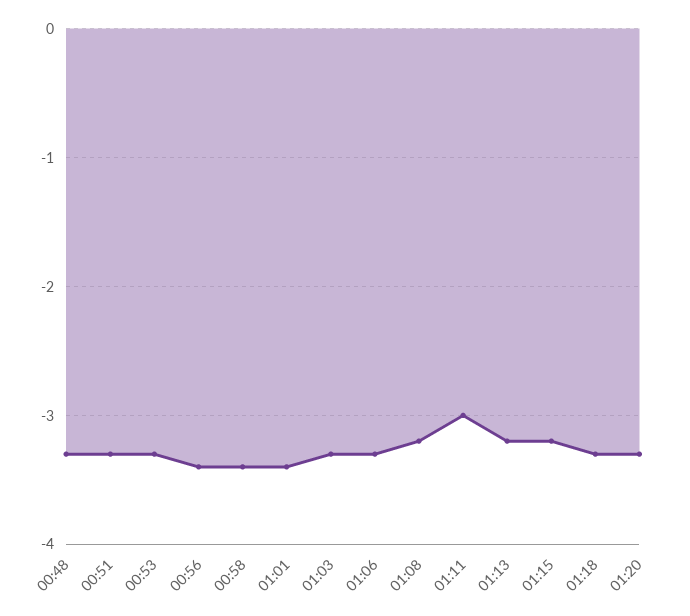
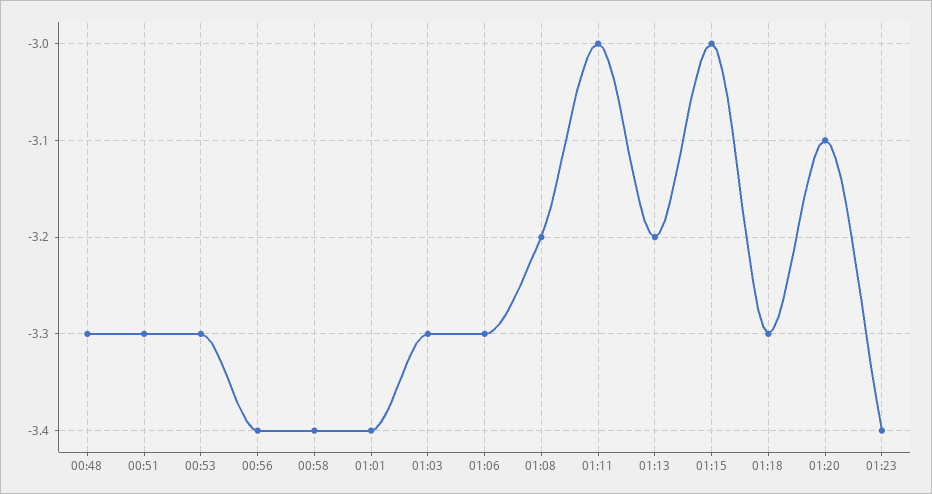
01:15: -3.2 -> -3
01:20: -3.3 -> -3.1
01:23: none -> -3.4

